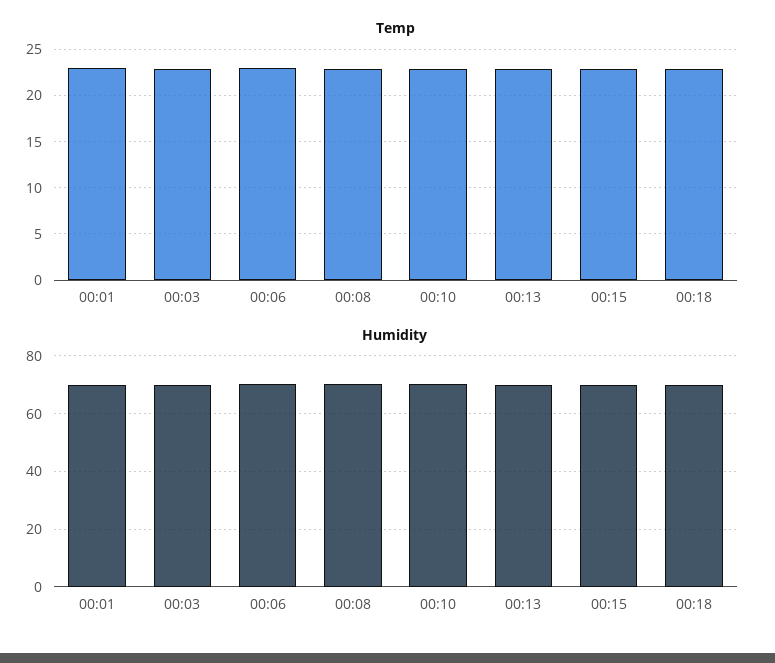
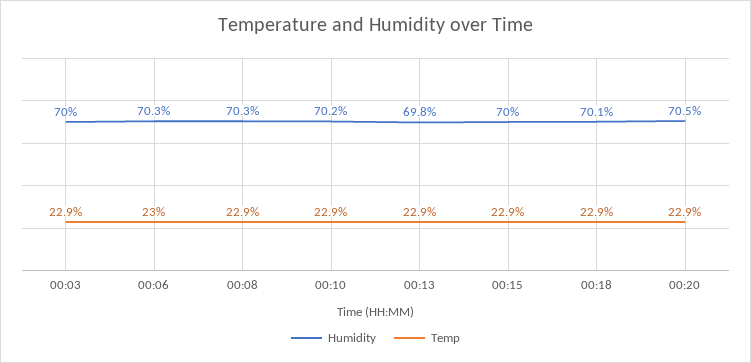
Temp, 00:01: 23 -> none
Humidity, 00:01: 70 -> none
Humidity, 00:20: none -> 70.5
Temp, 00:20: none -> 22.9

